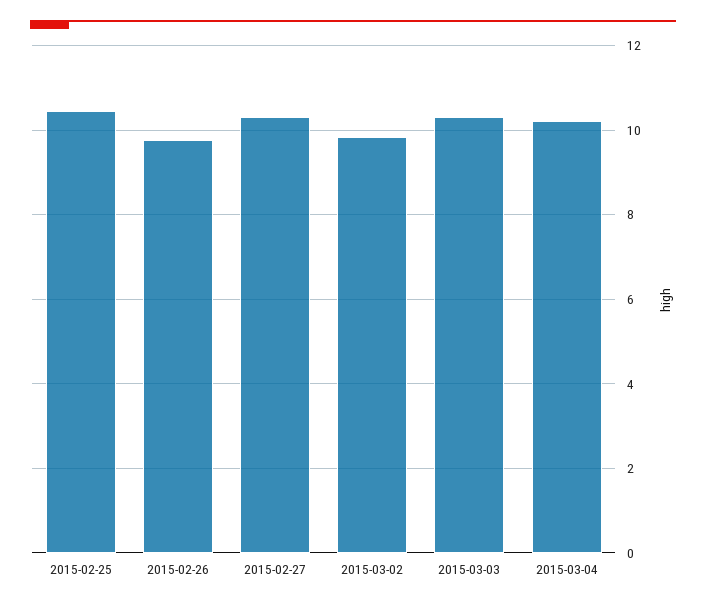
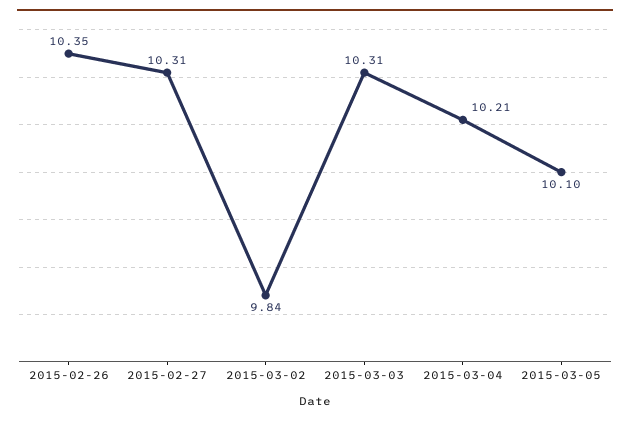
2015-02-25: 10.4 -> none
2015-02-26: 9.8 -> 10.35
2015-03-05: none -> 10.1

